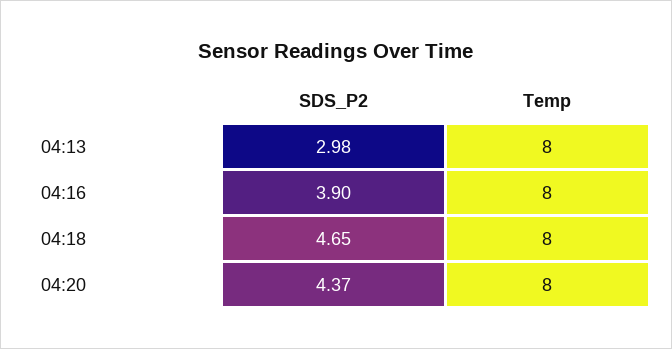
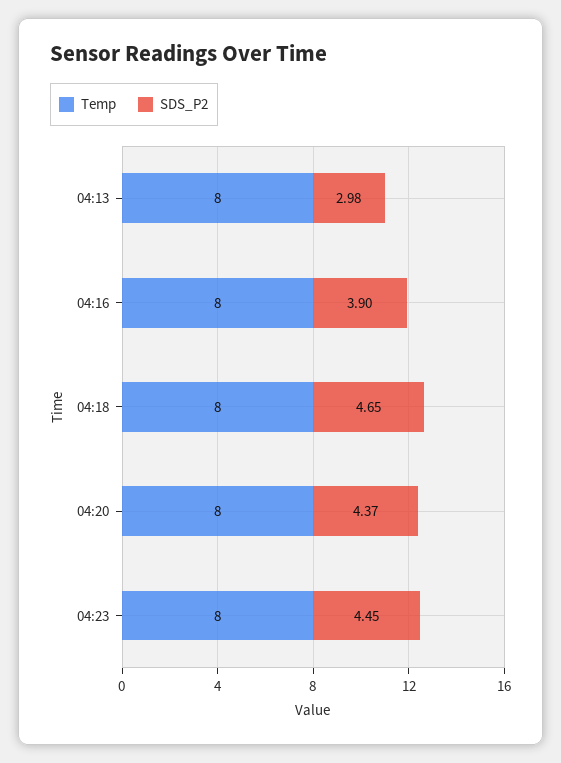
Temp, 04:23: none -> 8
SDS_P2, 04:23: none -> 4.45

